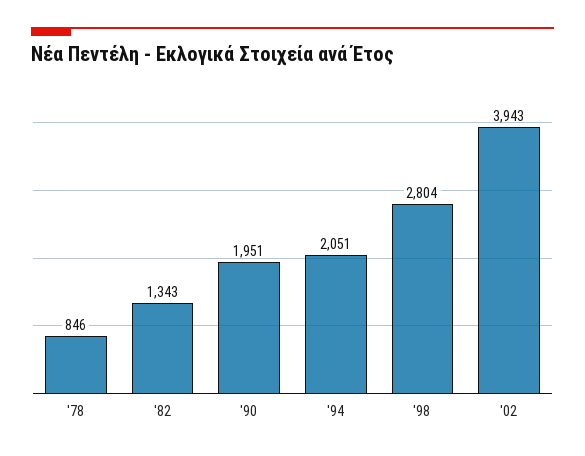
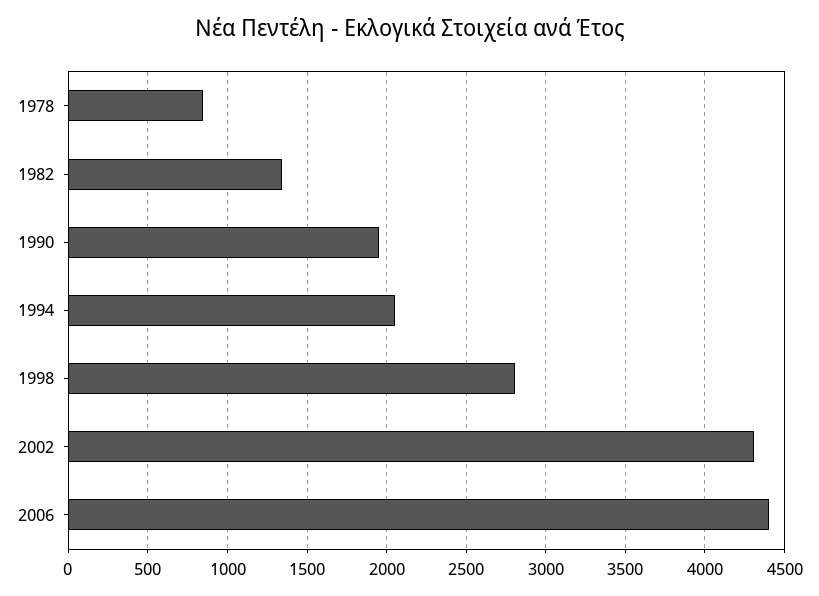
'02: 3943 -> 4300
2006: none -> 4400

